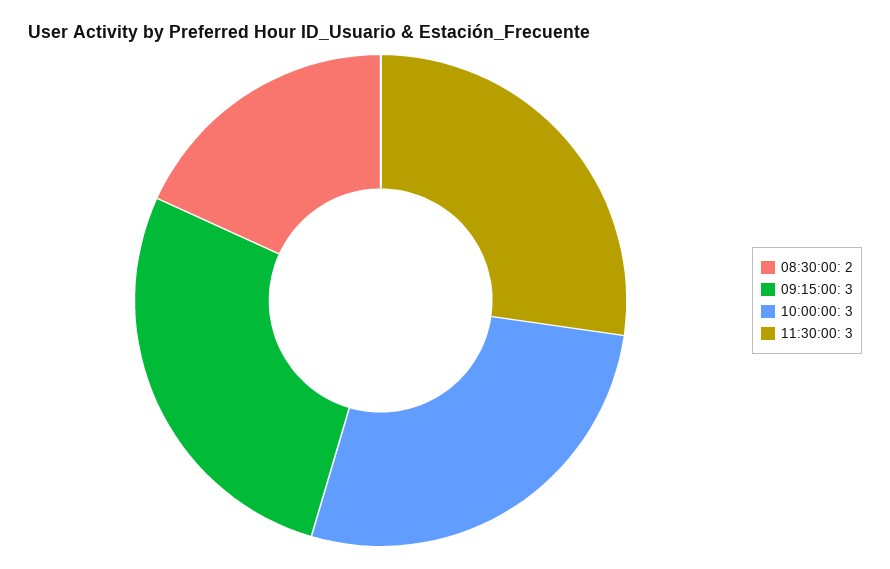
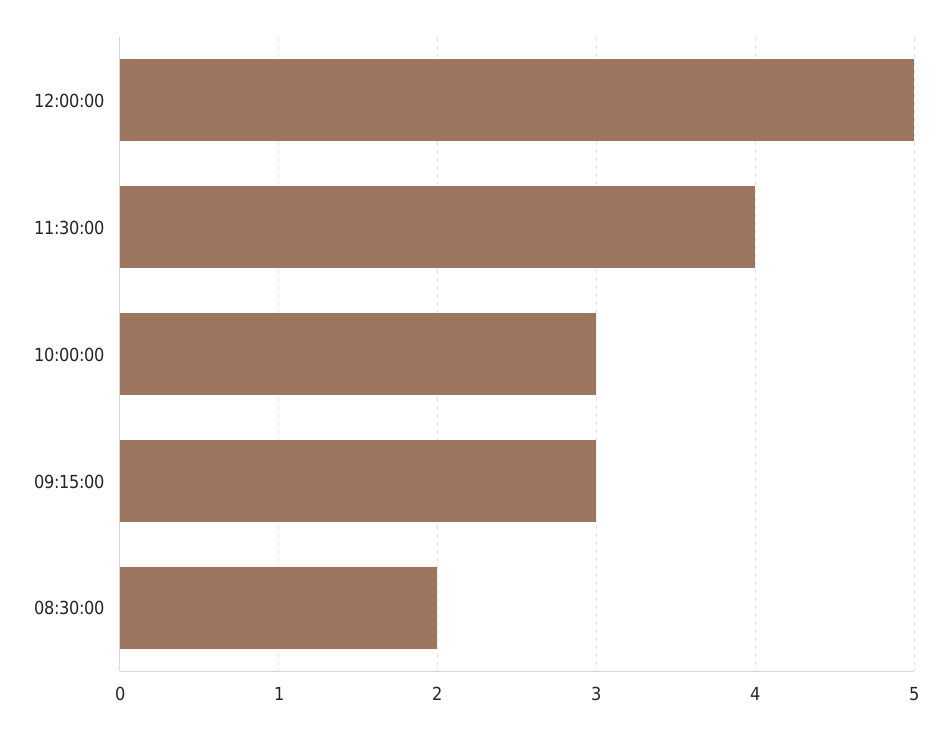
11:30:00: 3 -> 4
12:00:00: none -> 5

